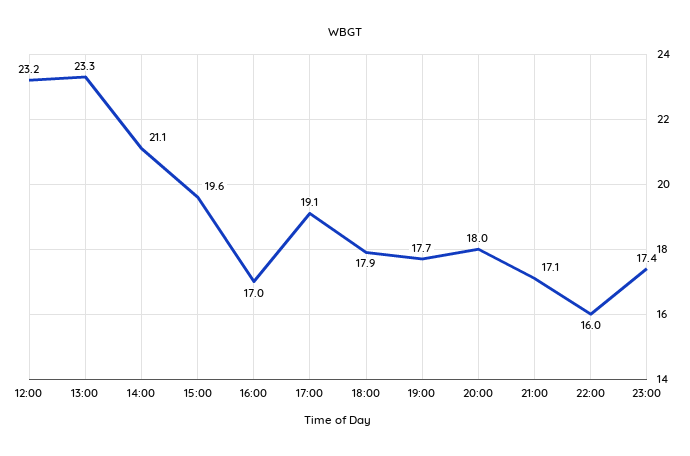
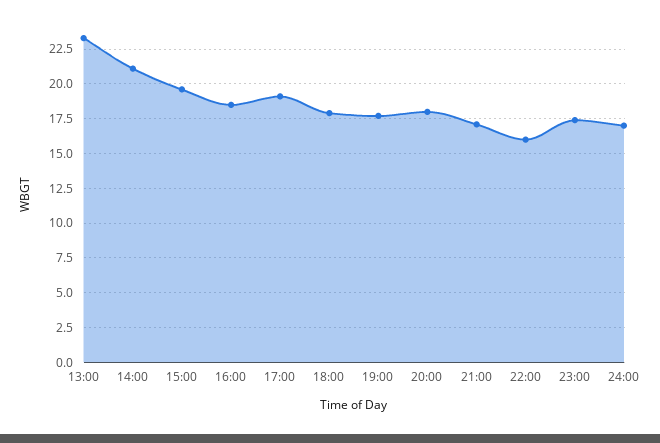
12:00: 23.2 -> none
16:00: 17 -> 18.5
24:00: none -> 17

